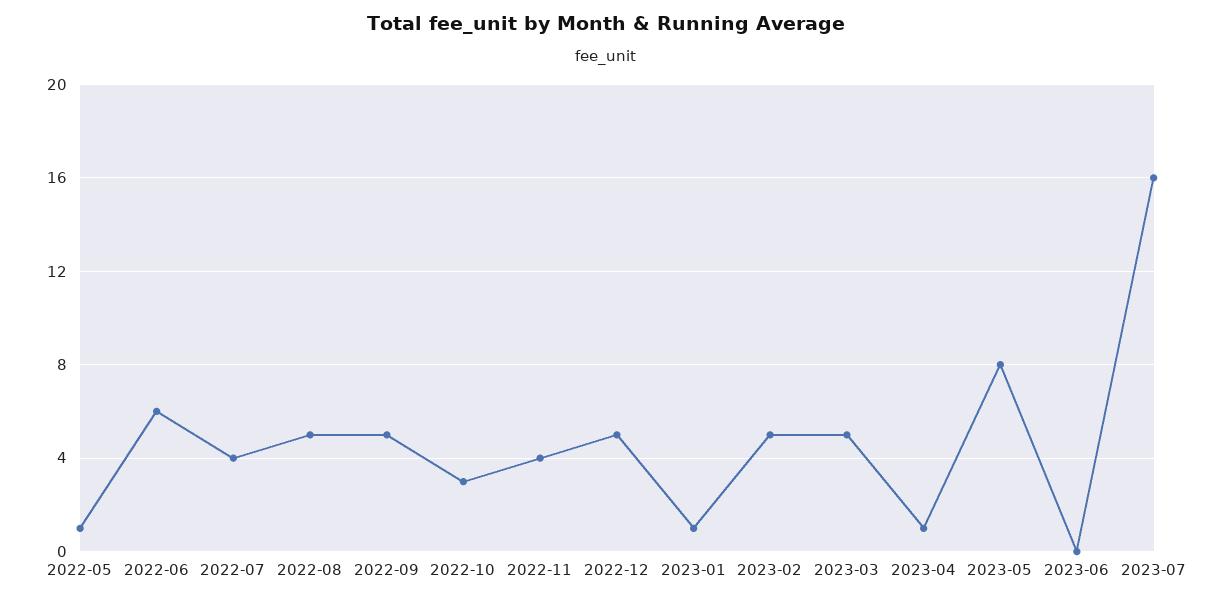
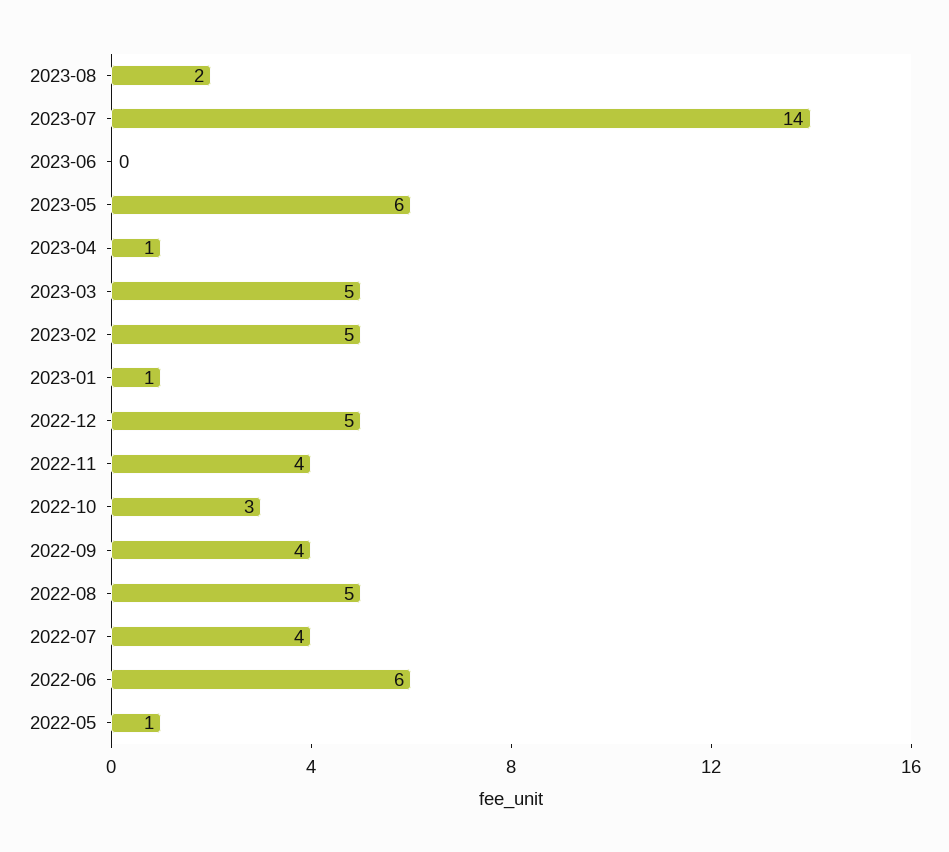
2022-09: 5 -> 4
2023-05: 8 -> 6
2023-07: 16 -> 14
2023-08: none -> 2

